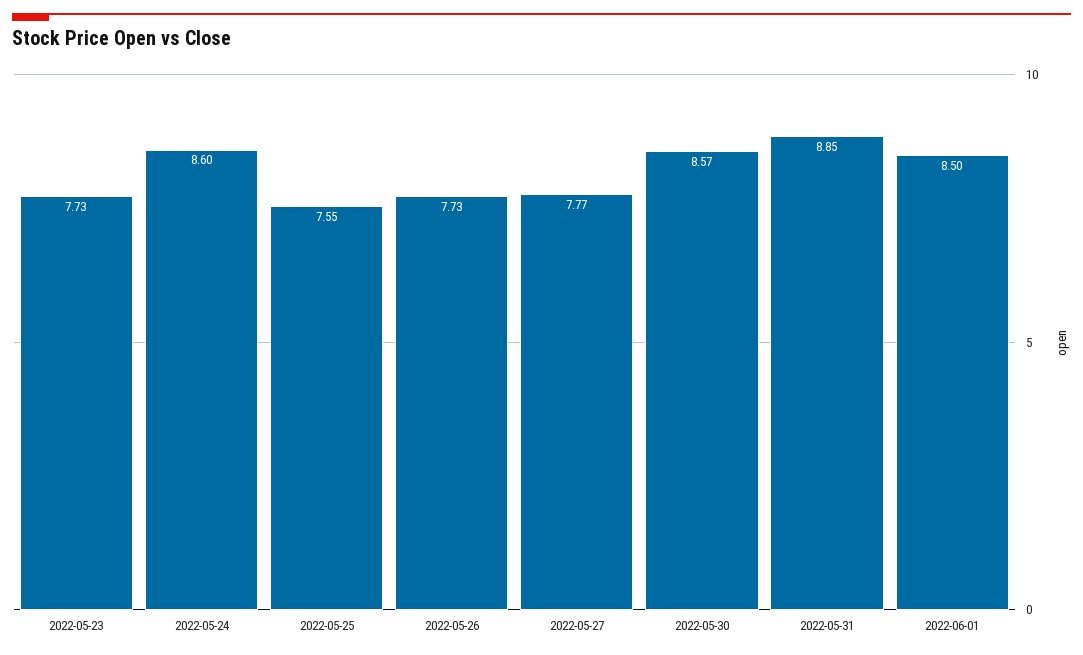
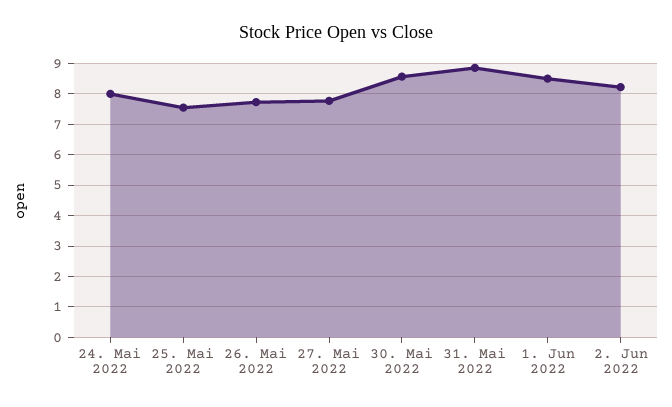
2022-05-23: 7.73 -> none
2022-05-24: 8.6 -> 8
2. Jun 2022: none -> 8.2

